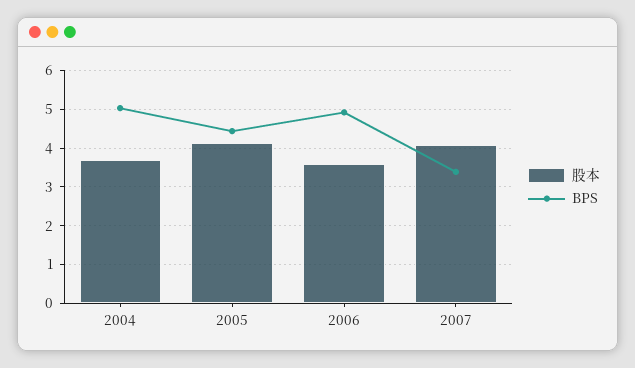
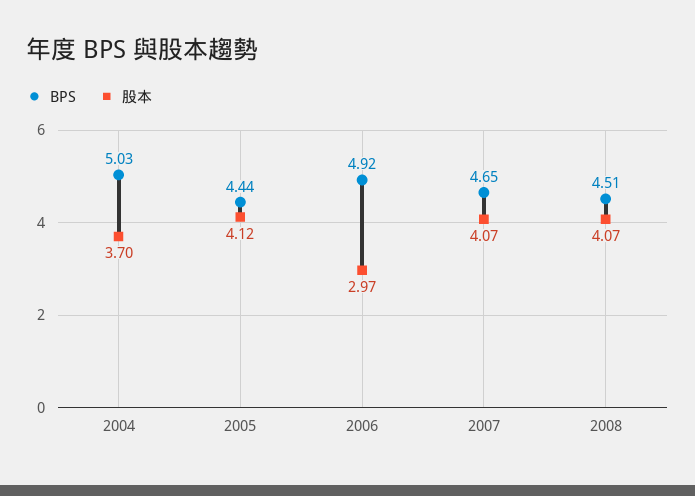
股本, 2006: 3.6 -> 2.97
BPS, 2007: 3.4 -> 4.65
BPS, 2008: none -> 4.51
股本, 2008: none -> 4.07

